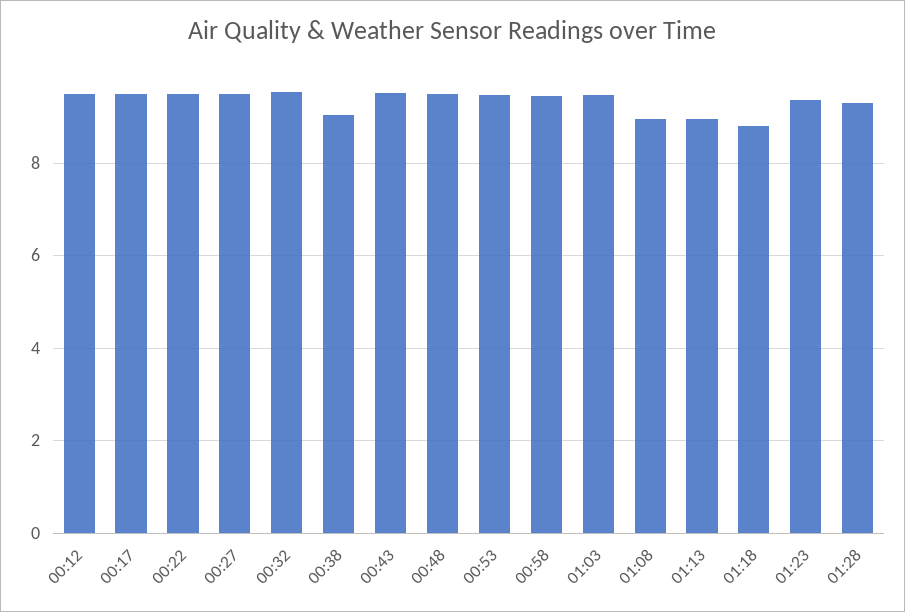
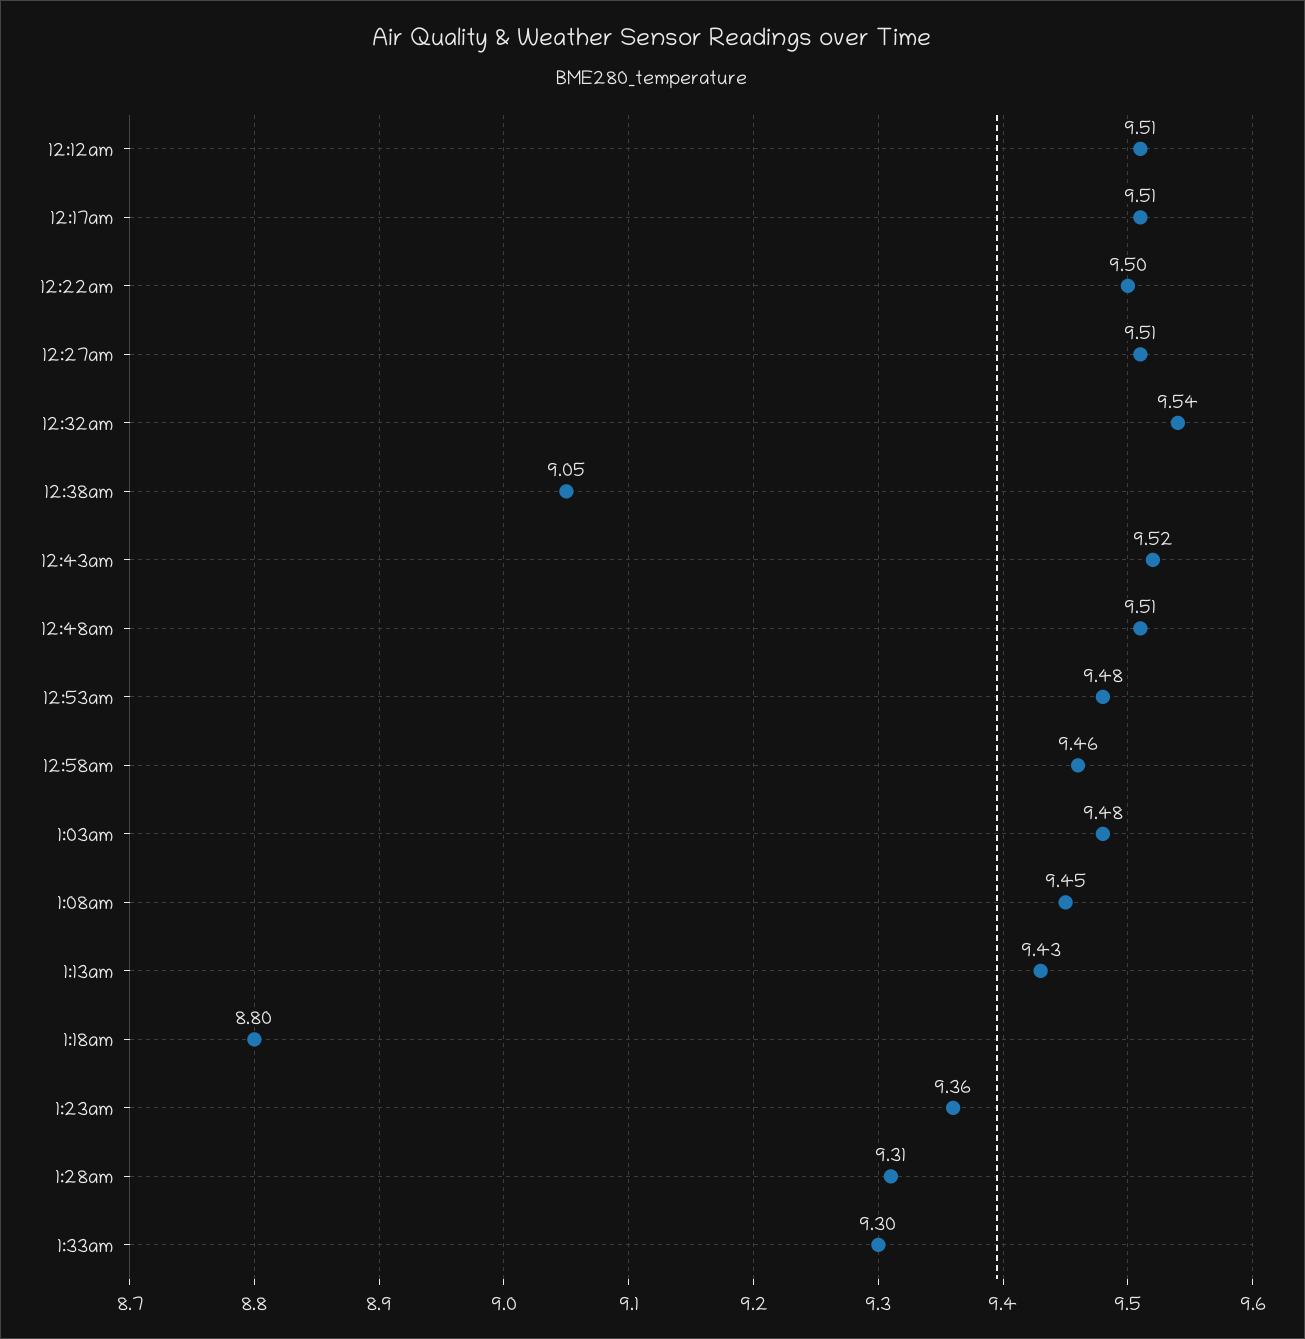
01:08: 9 -> 9.45
01:13: 9 -> 9.43
1:33am: none -> 9.3

